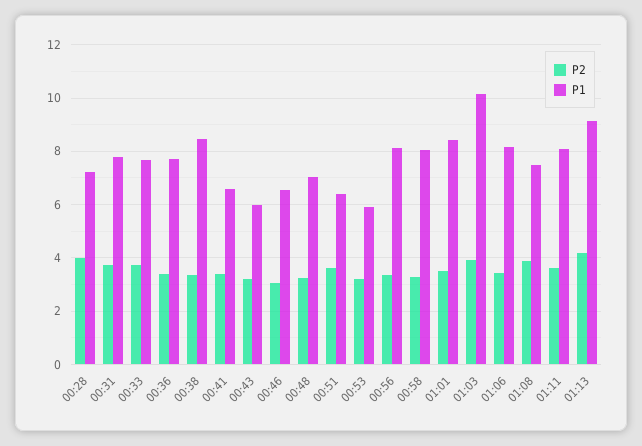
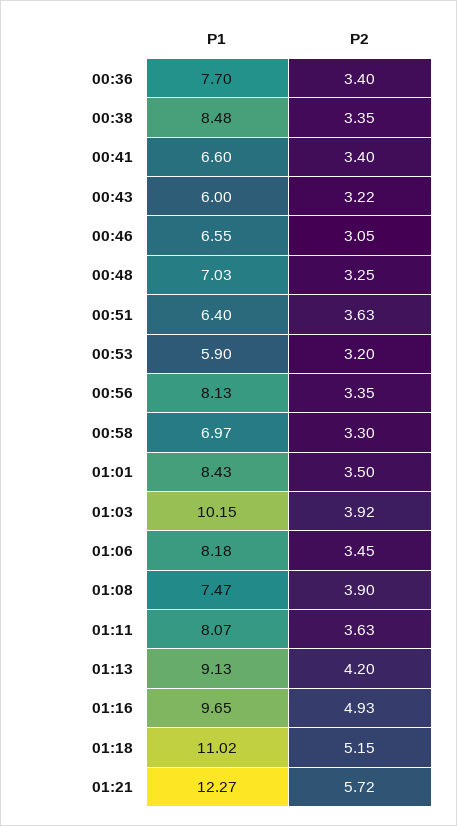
P2, 00:28: 4 -> none
P1, 00:28: 7.25 -> none
P2, 00:31: 3.75 -> none
P1, 00:31: 7.75 -> none
P2, 00:33: 3.75 -> none
P1, 00:33: 7.75 -> none
P1, 00:58: 8 -> 6.97
P1, 01:16: none -> 9.65
P2, 01:16: none -> 4.93
P1, 01:18: none -> 11.02
P2, 01:18: none -> 5.15
P1, 01:21: none -> 12.27
P2, 01:21: none -> 5.72

